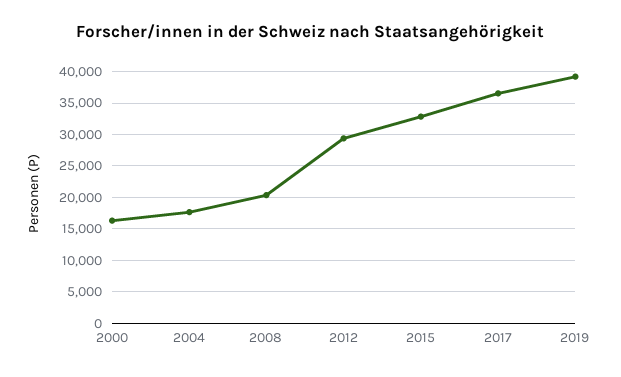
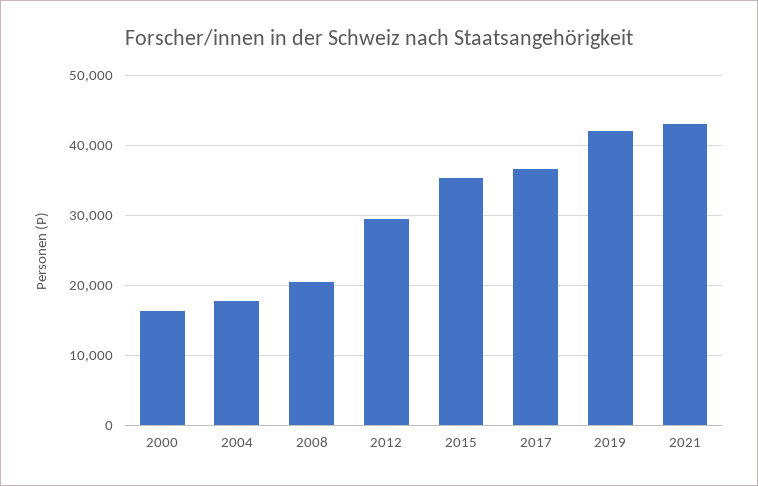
2015: 33000 -> 35000
2019: 39000 -> 42000
2021: none -> 43000

